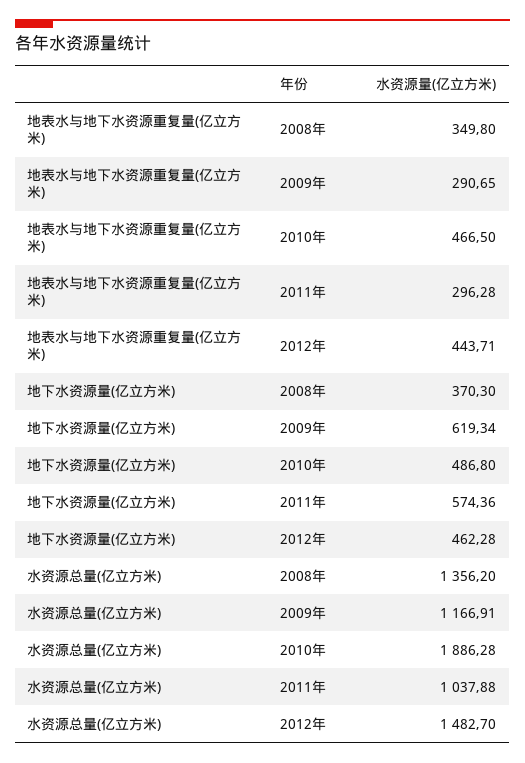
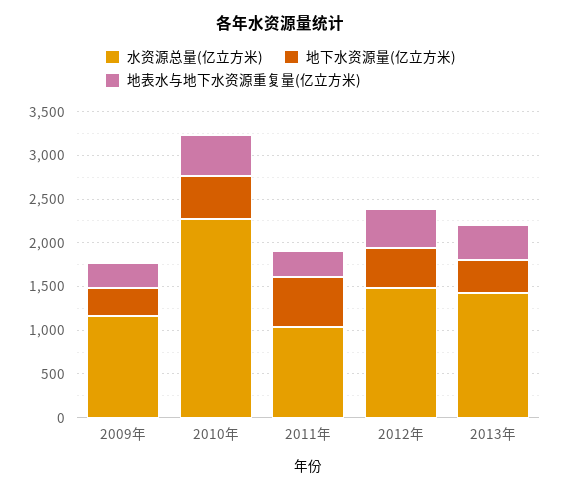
地表水与地下水资源重复量(亿立方米), 2008年: 349.8 -> none
地下水资源量(亿立方米), 2008年: 370.3 -> none
地下水资源量(亿立方米), 2009年: 619.34 -> 300
水资源总量(亿立方米), 2008年: 1356.2 -> none
水资源总量(亿立方米), 2010年: 1886.28 -> 2300
水资源总量(亿立方米), 2013年: none -> 1400
地下水资源量(亿立方米), 2013年: none -> 400
地表水与地下水资源重复量(亿立方米), 2013年: none -> 400

